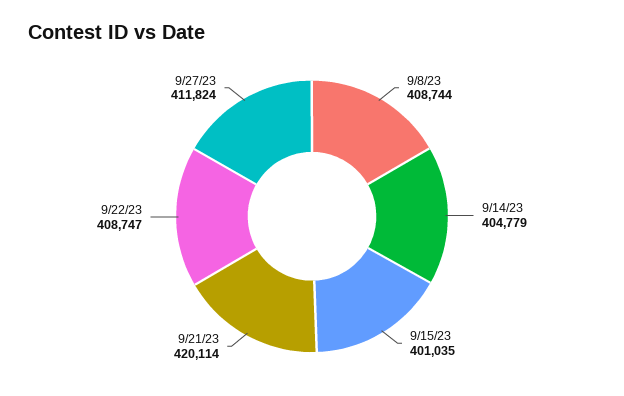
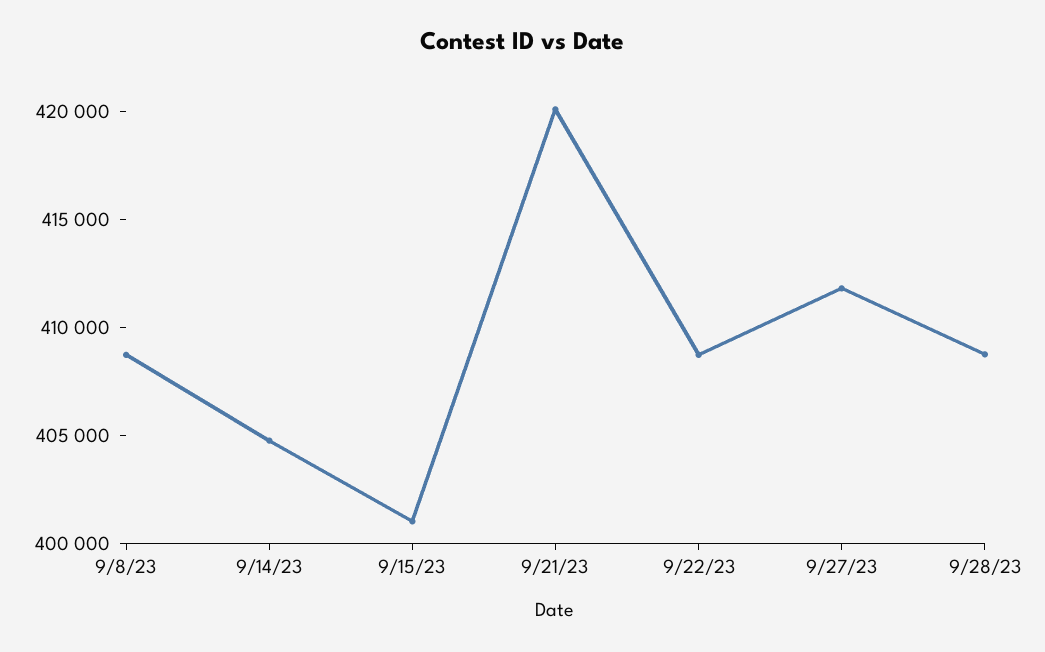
9/28/23: none -> 409000

